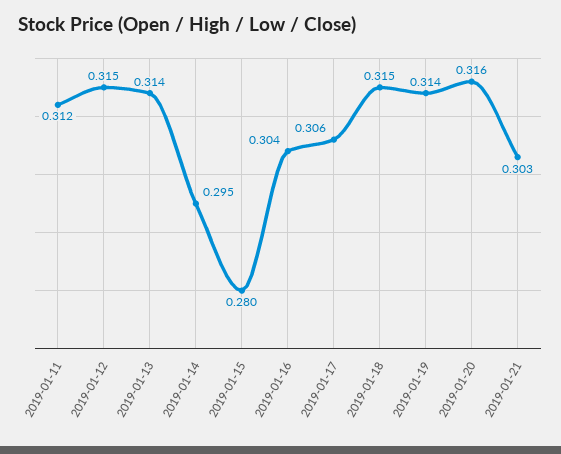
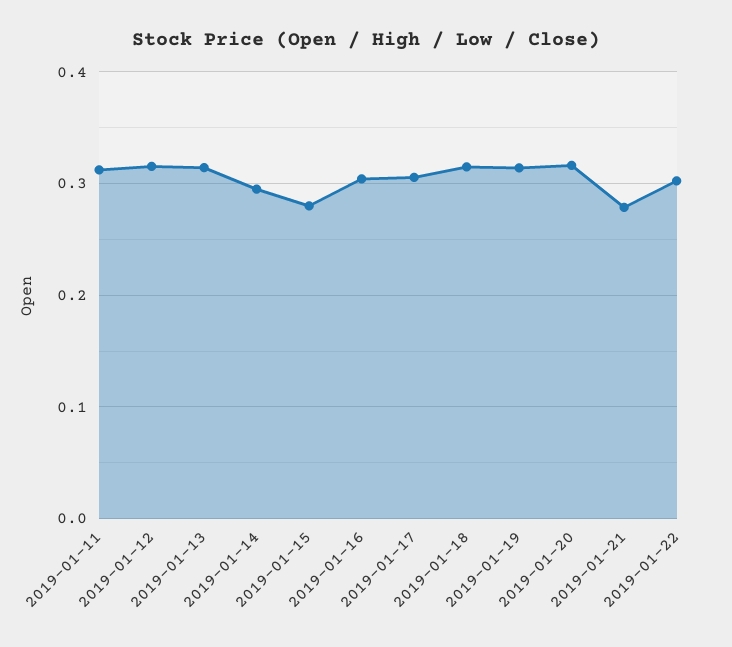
2019-01-21: 0.303 -> 0.28
2019-01-22: none -> 0.3

